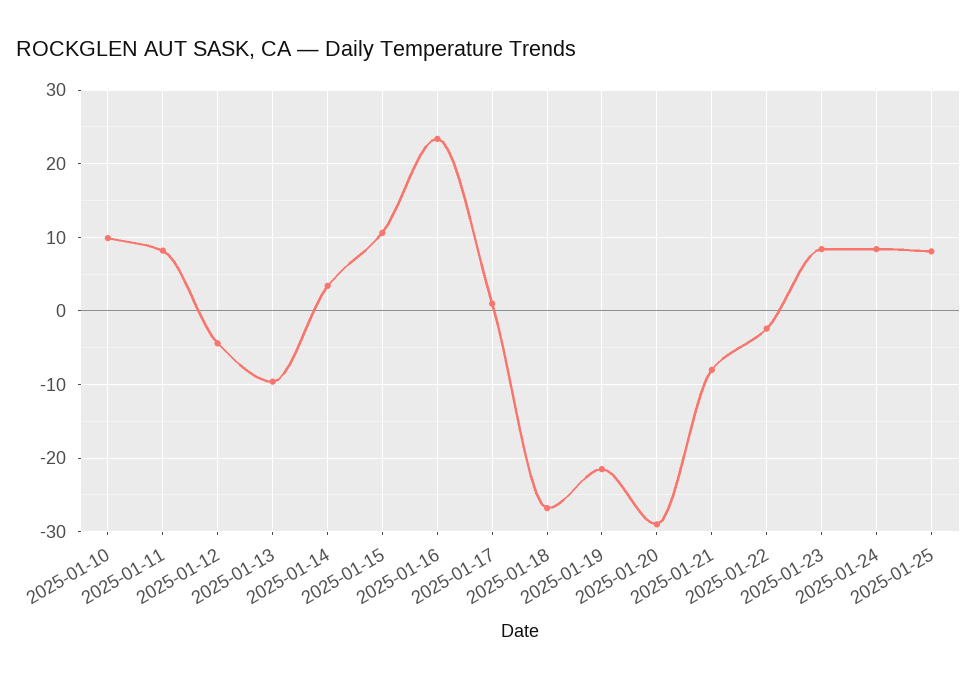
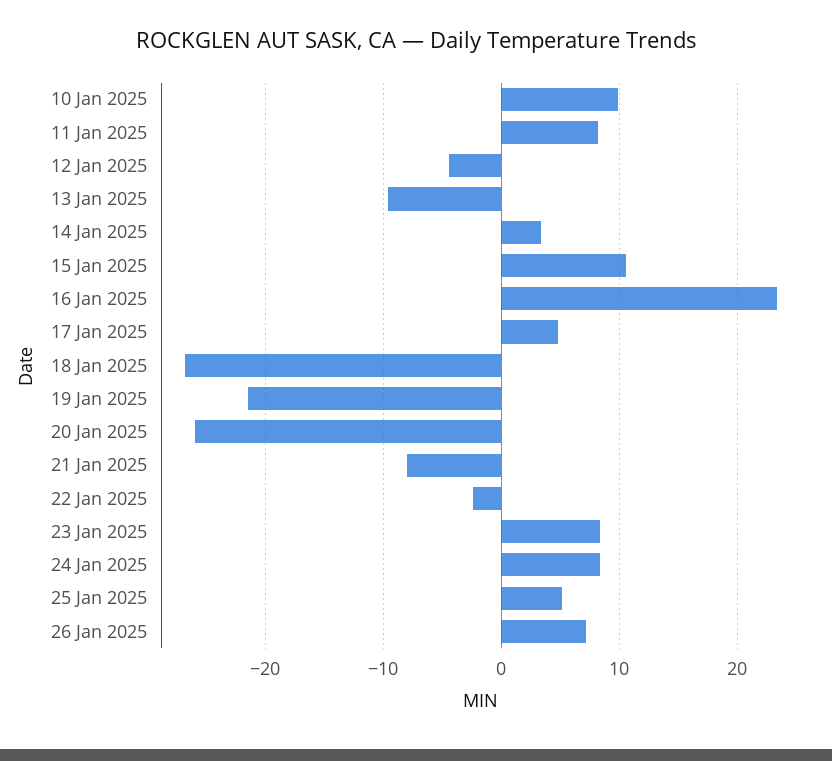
2025-01-17: 1 -> 5
2025-01-20: -29 -> -26
2025-01-25: 8 -> 5
26 Jan 2025: none -> 7

